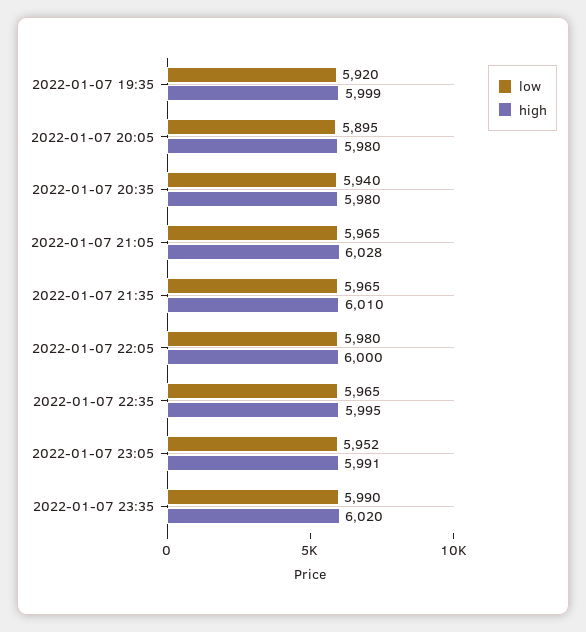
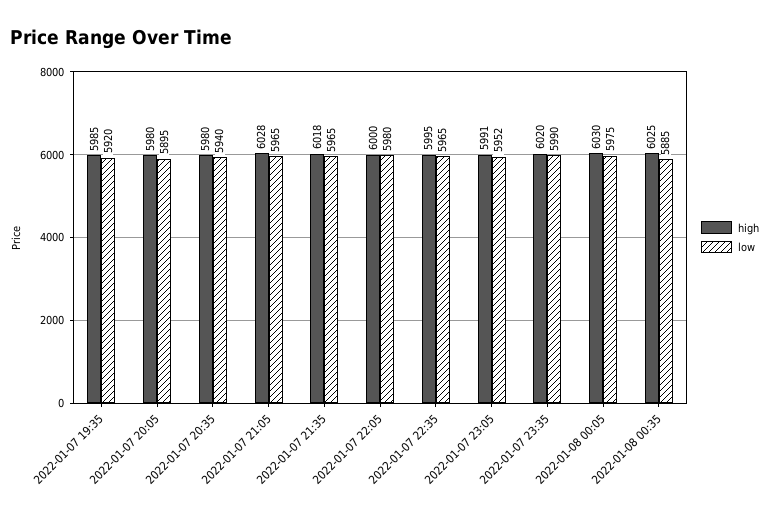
high, 2022-01-07 19:35: 5999 -> 5985
high, 2022-01-07 21:35: 6010 -> 6018
high, 2022-01-08 00:05: none -> 6030
low, 2022-01-08 00:05: none -> 5975
high, 2022-01-08 00:35: none -> 6025
low, 2022-01-08 00:35: none -> 5885

